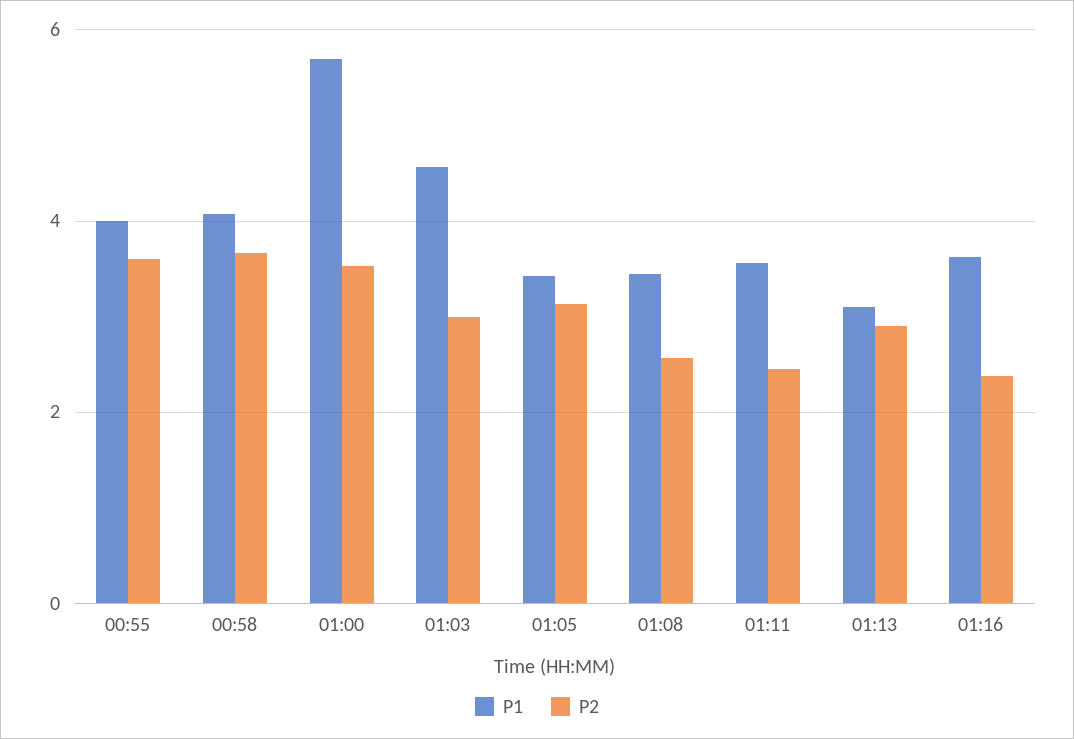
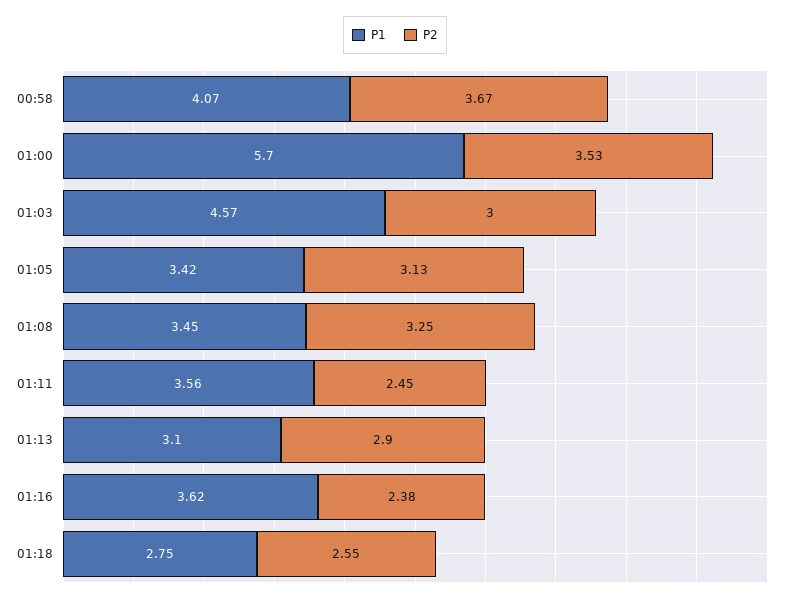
P1, 00:55: 4 -> none
P2, 00:55: 3.6 -> none
P2, 01:08: 2.6 -> 3.25
P1, 01:18: none -> 2.75
P2, 01:18: none -> 2.55

